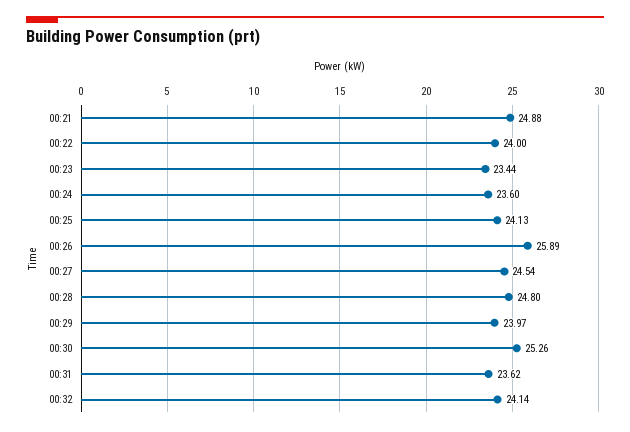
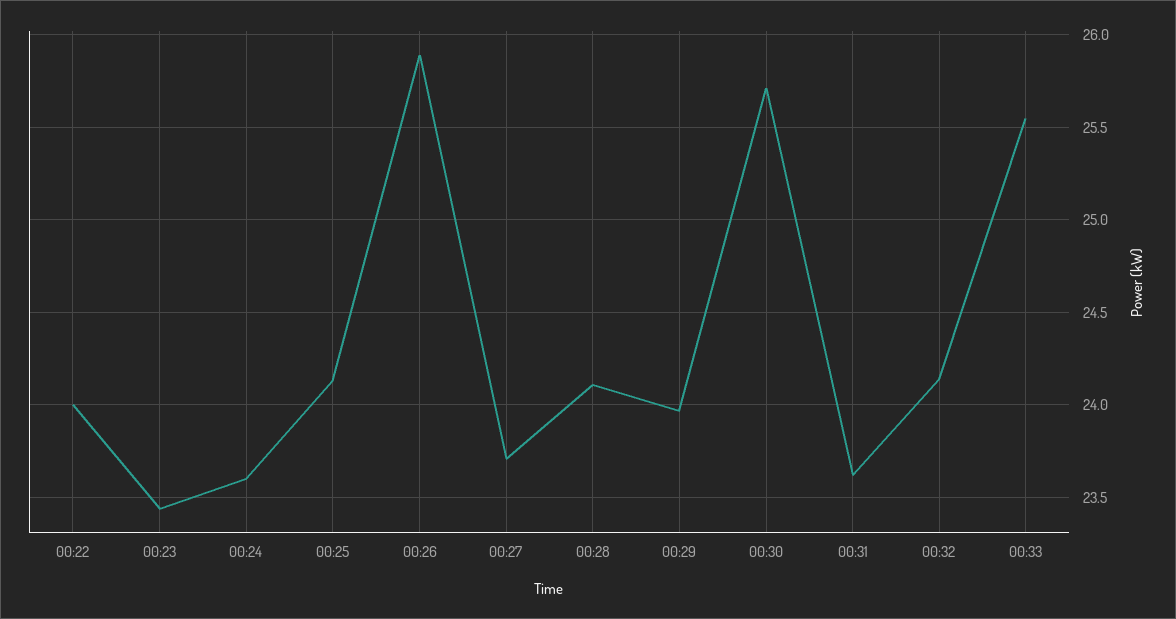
00:21: 24.88 -> none
00:27: 24.54 -> 23.7
00:28: 24.8 -> 24.1
00:30: 25.26 -> 25.7
00:33: none -> 25.55

